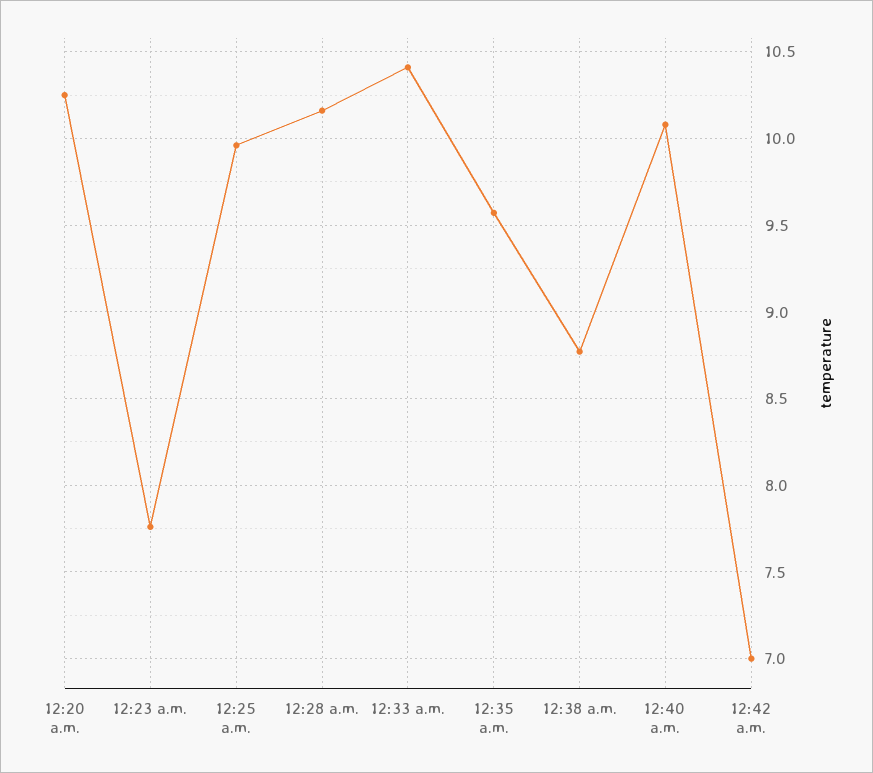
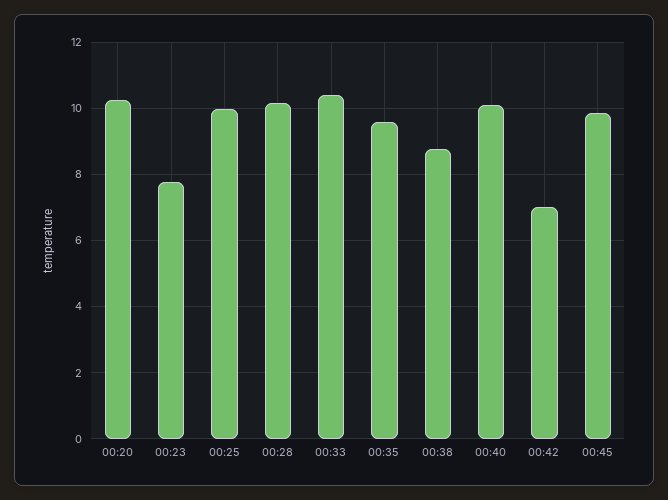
00:45: none -> 9.8

